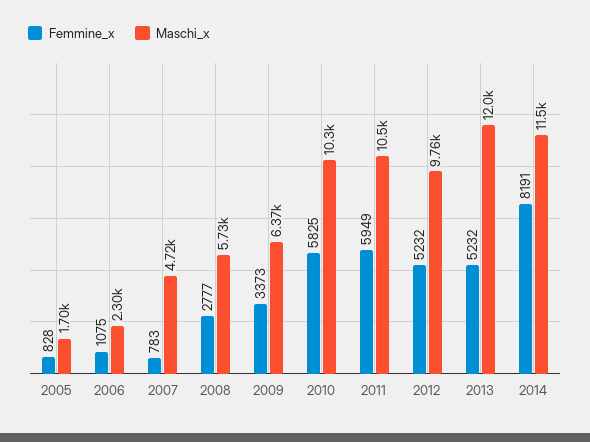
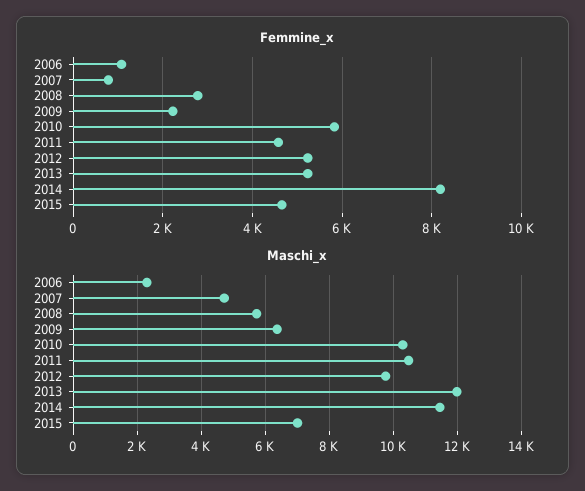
Femmine_x, 2005: 828 -> none
Maschi_x, 2005: 1700 -> none
Femmine_x, 2009: 3373 -> 2200
Femmine_x, 2011: 5949 -> 4600
Femmine_x, 2015: none -> 4600
Maschi_x, 2015: none -> 7000

